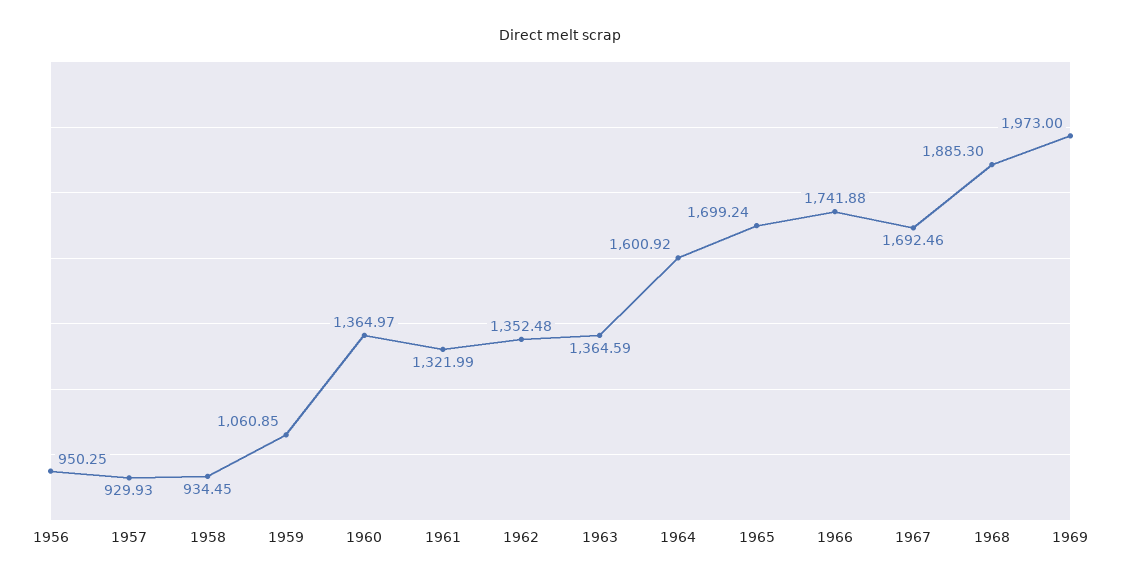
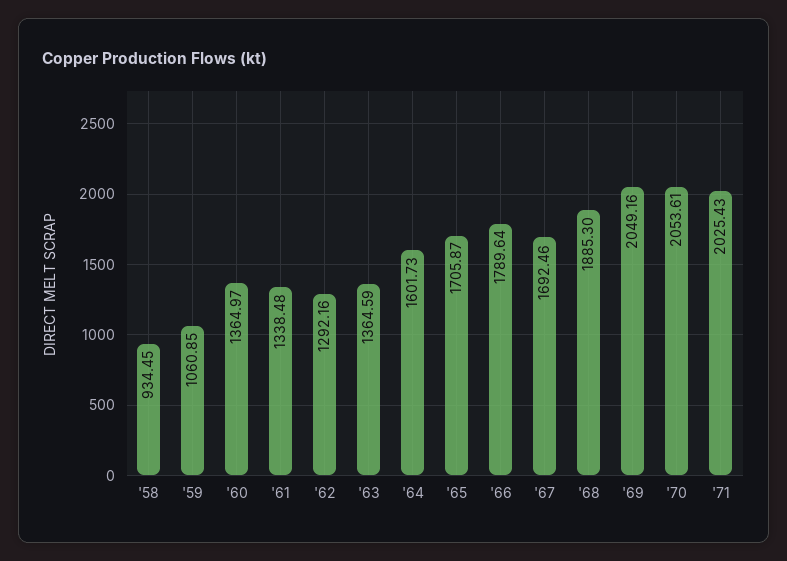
1956: 950.25 -> none
1957: 929.93 -> none
1961: 1321.99 -> 1338.48
1962: 1352.48 -> 1292.16
1964: 1600.92 -> 1601.73
1965: 1699.24 -> 1705.87
1966: 1741.88 -> 1789.64
1969: 1973 -> 2049.16
'70: none -> 2053.61
'71: none -> 2025.43

